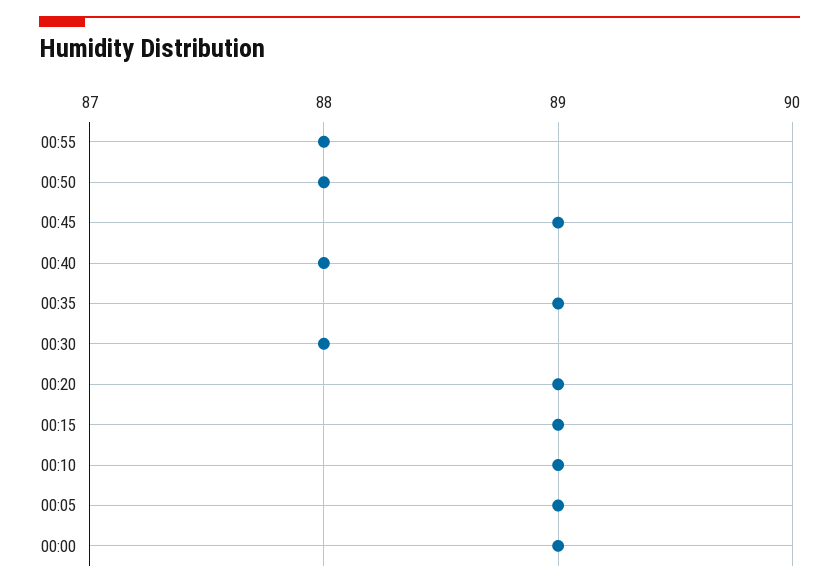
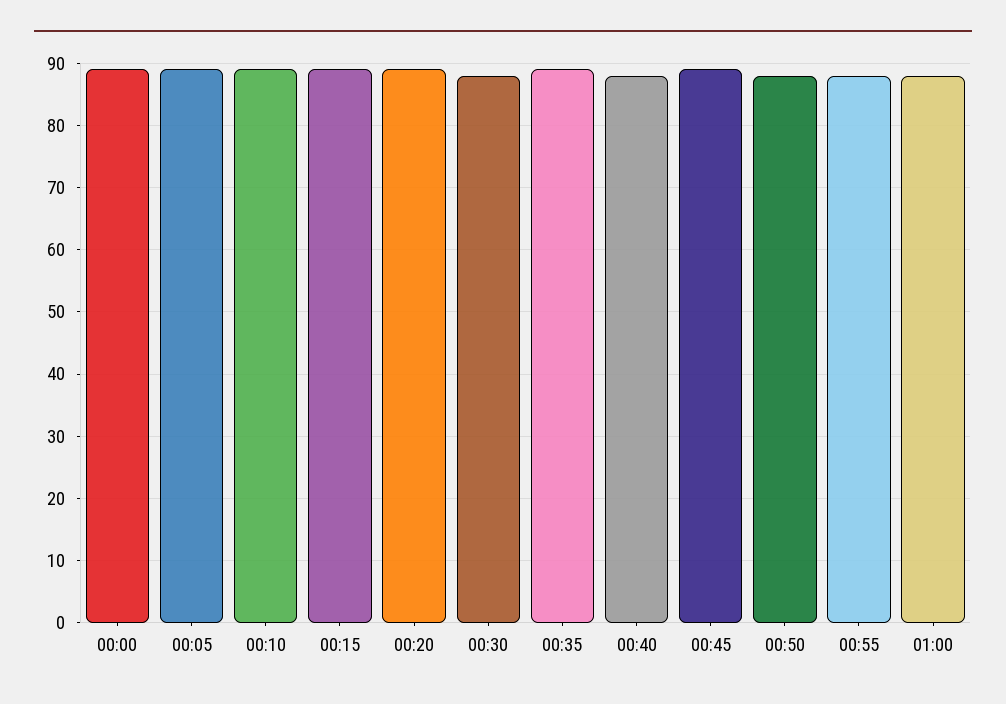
01:00: none -> 88

